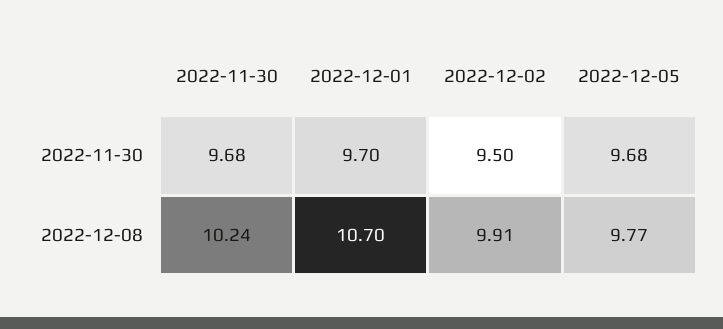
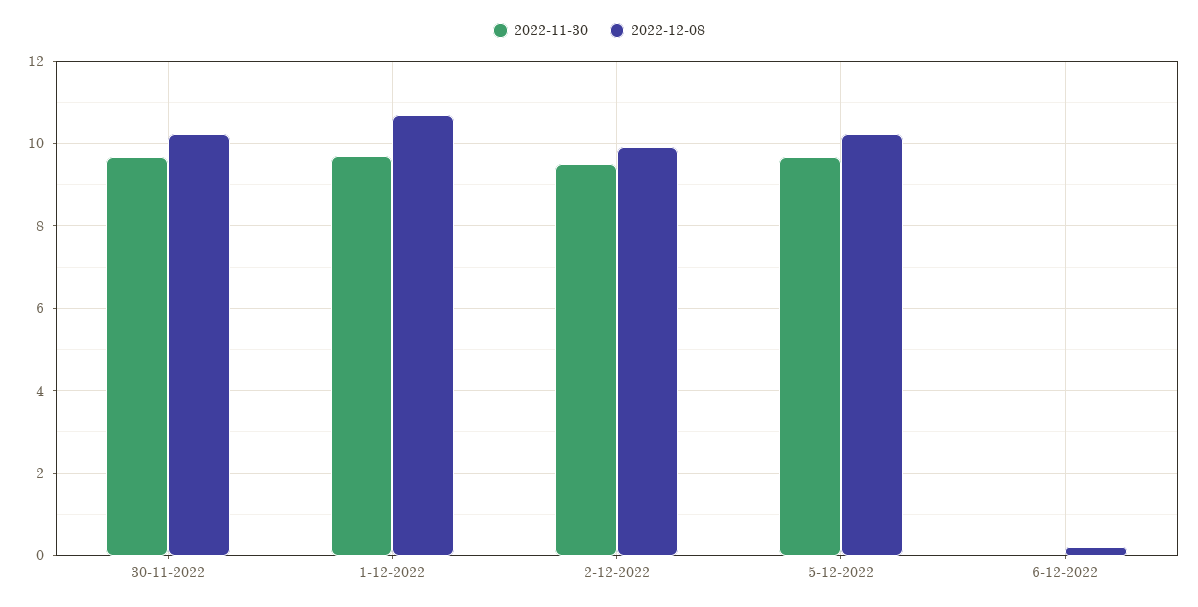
2022-12-08, 2022-12-05: 9.77 -> 10.2
2022-11-30, 6-12-2022: none -> 0
2022-12-08, 6-12-2022: none -> 0.2

